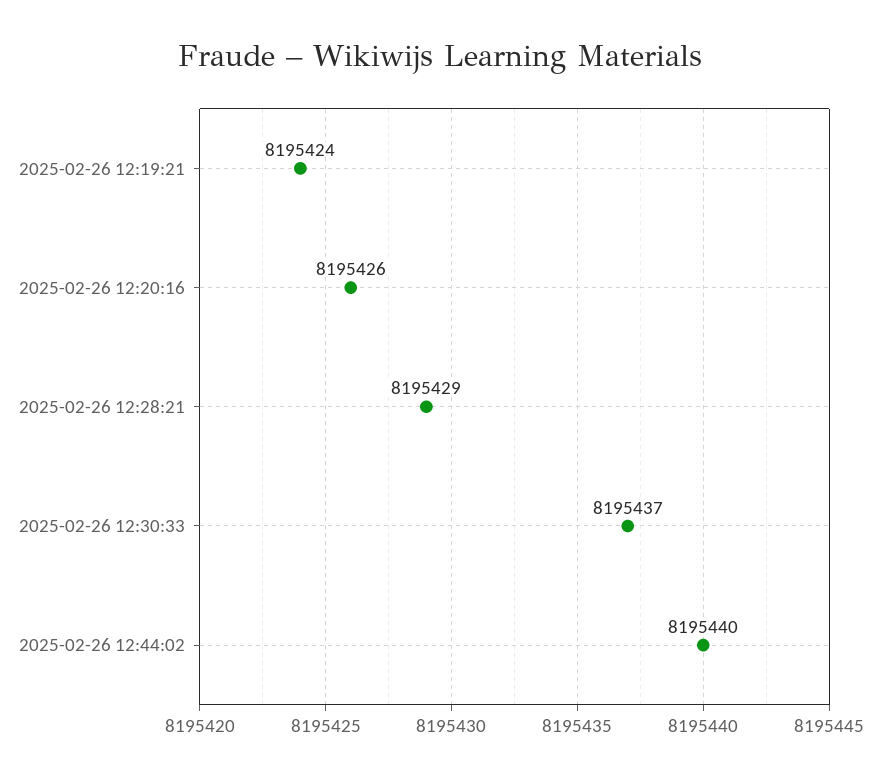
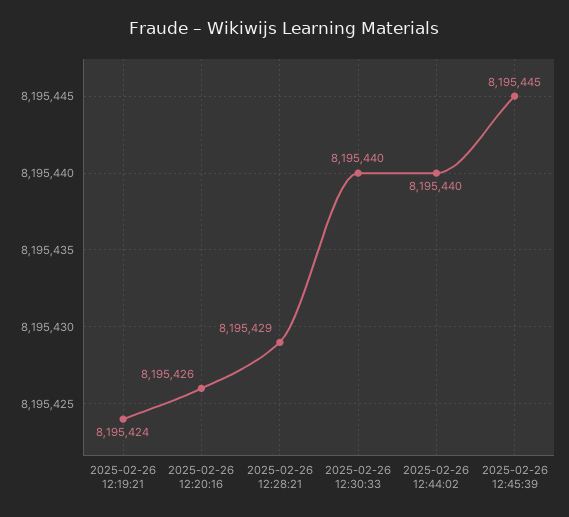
2025-02-26 12:30:33: 8195437 -> 8195440
2025-02-26 12:45:39: none -> 8195445

